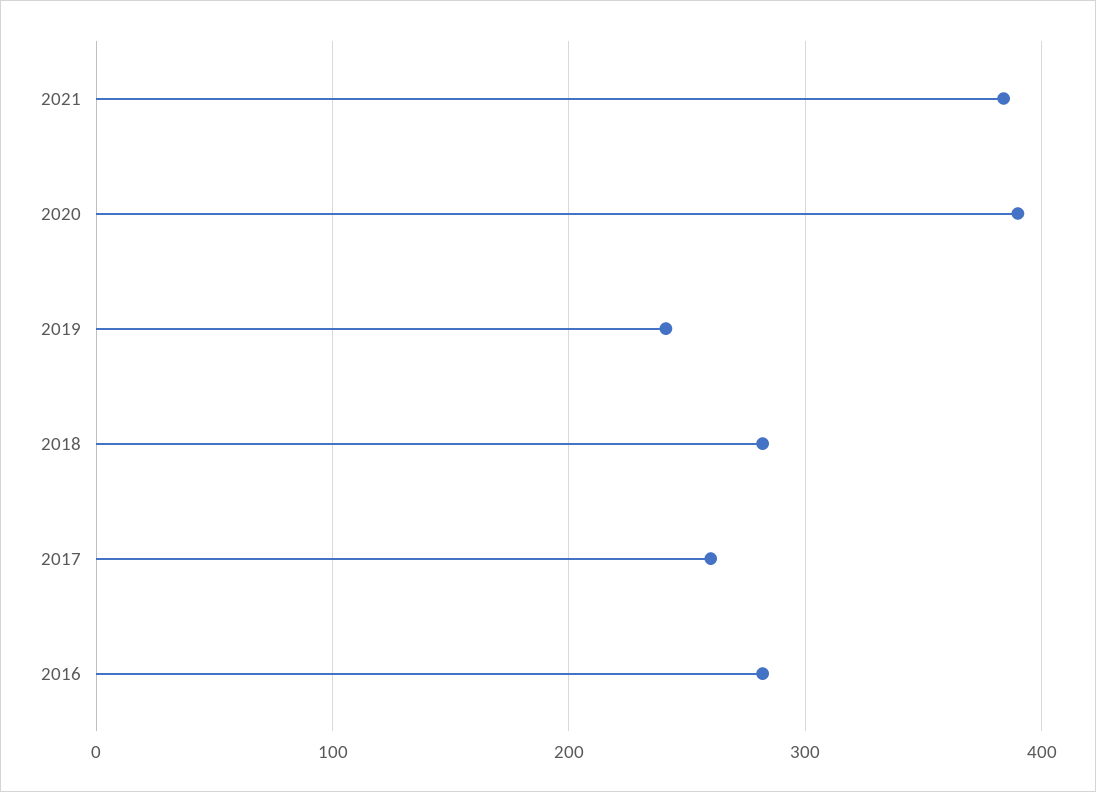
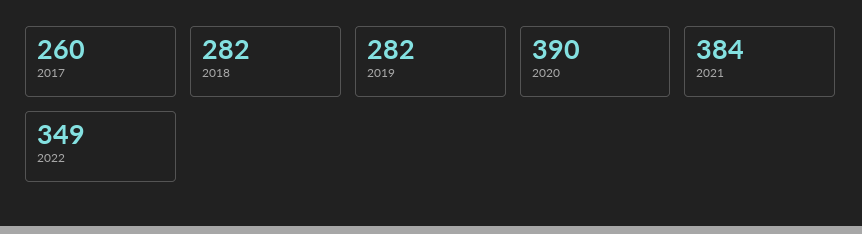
2019: 240 -> 282
2016: 280 -> none
2022: none -> 349

